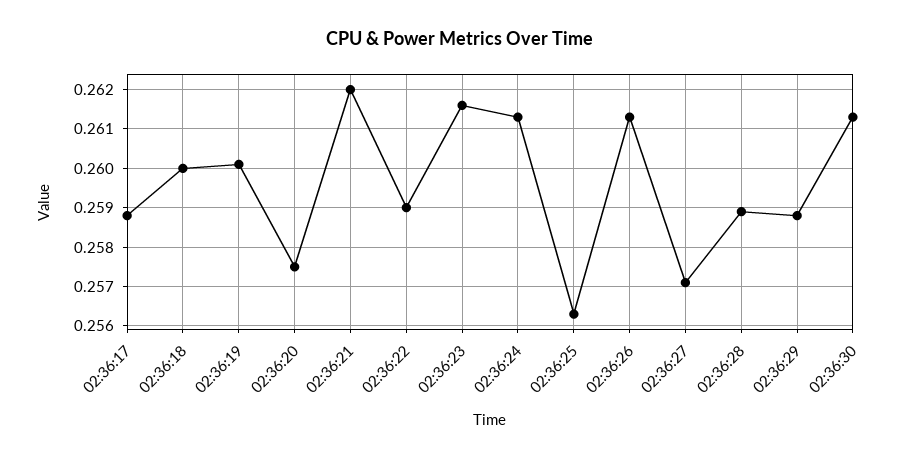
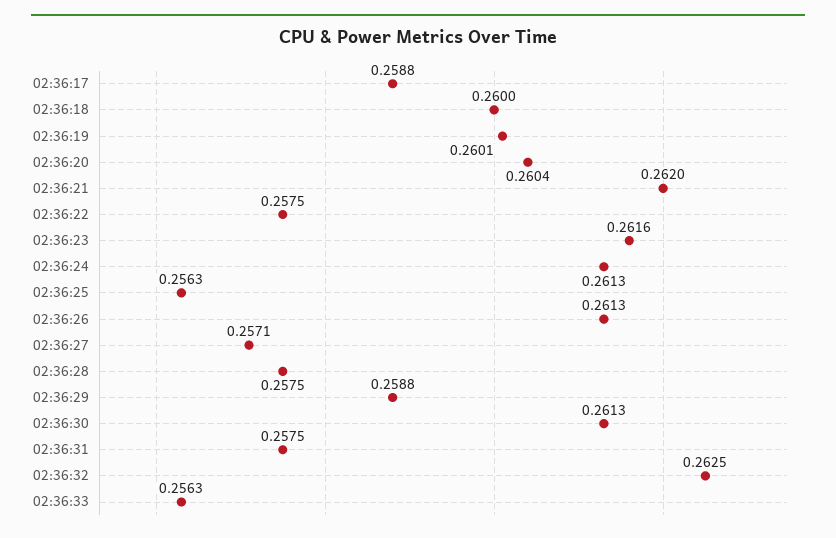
02:36:20: 0.2575 -> 0.2604
02:36:22: 0.259 -> 0.2575
02:36:28: 0.259 -> 0.2575
02:36:31: none -> 0.2575
02:36:32: none -> 0.2625
02:36:33: none -> 0.2563

